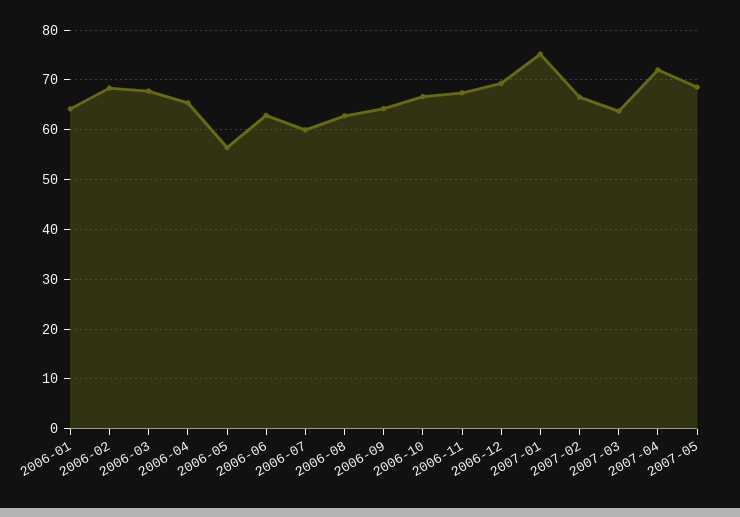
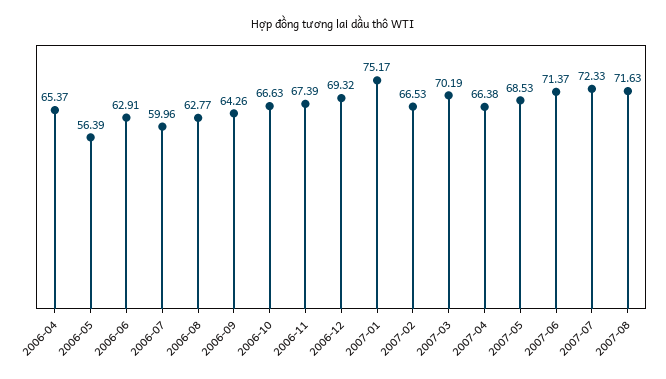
2006-01: 64 -> none
2006-02: 68 -> none
2006-03: 68 -> none
2007-03: 64 -> 70.19
2007-04: 72 -> 66.38
2007-06: none -> 71.37
2007-07: none -> 72.33
2007-08: none -> 71.63

